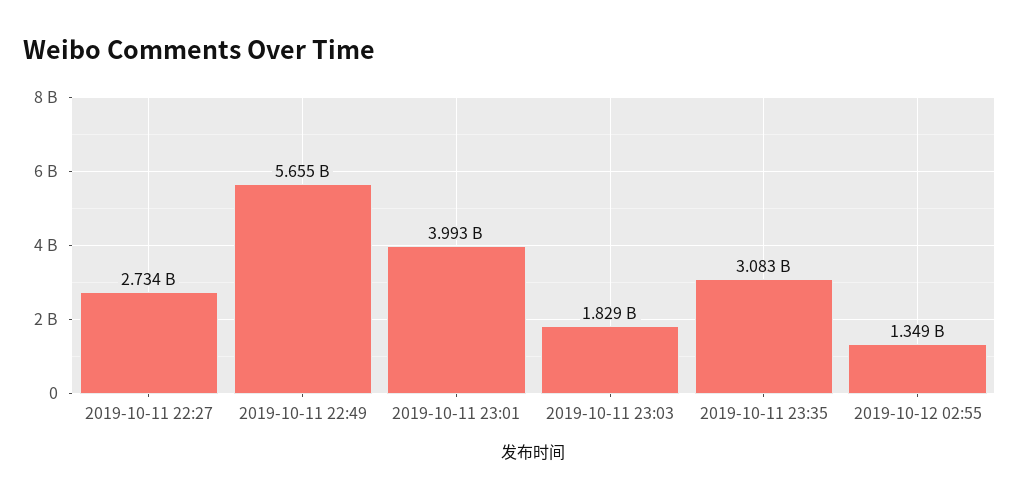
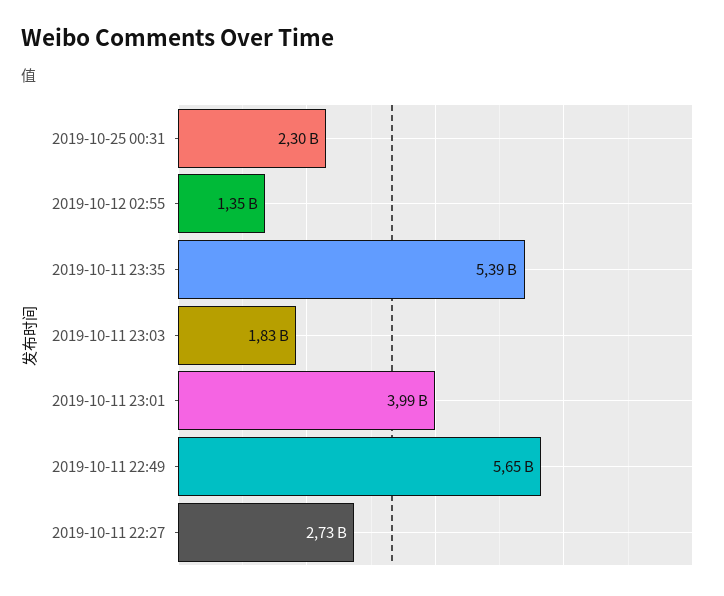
2019-10-11 23:35: 3083000000 -> 5390000000
2019-10-25 00:31: none -> 2300000000

